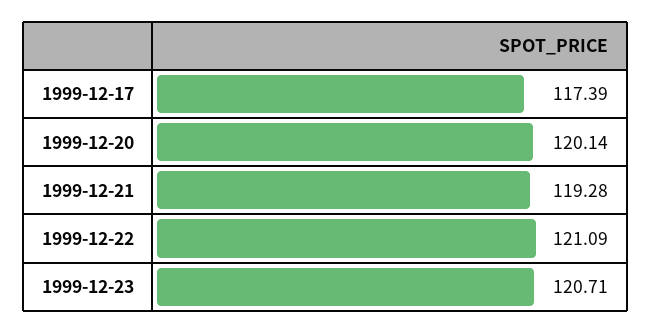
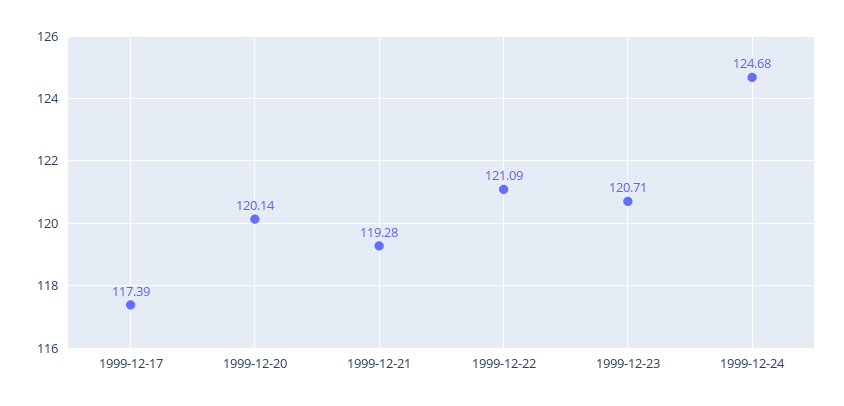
1999-12-24: none -> 124.68

